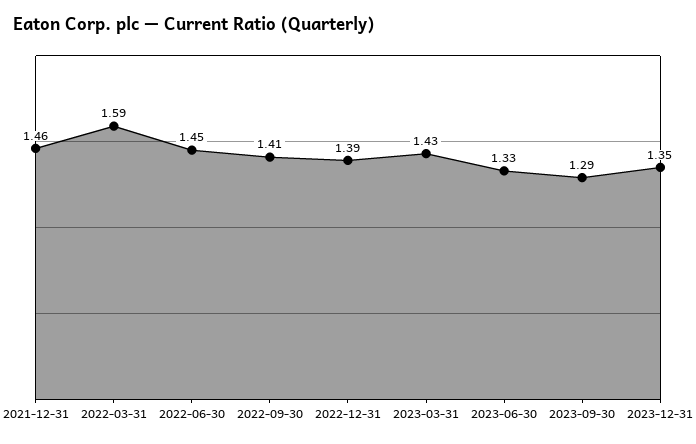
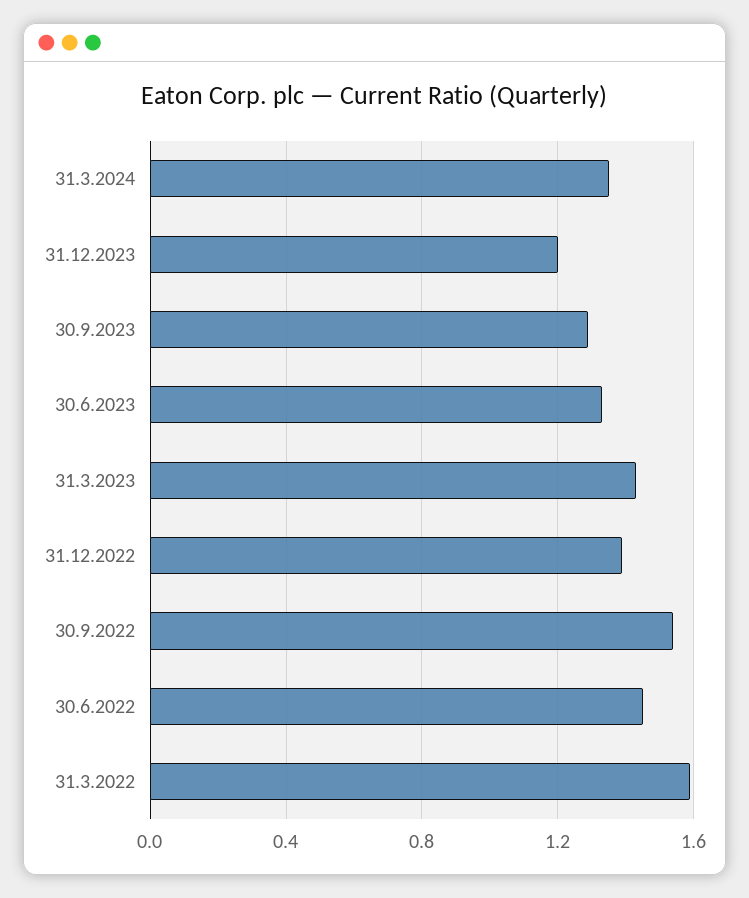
2021-12-31: 1.46 -> none
2022-09-30: 1.41 -> 1.55
2023-12-31: 1.35 -> 1.2
31.3.2024: none -> 1.35

